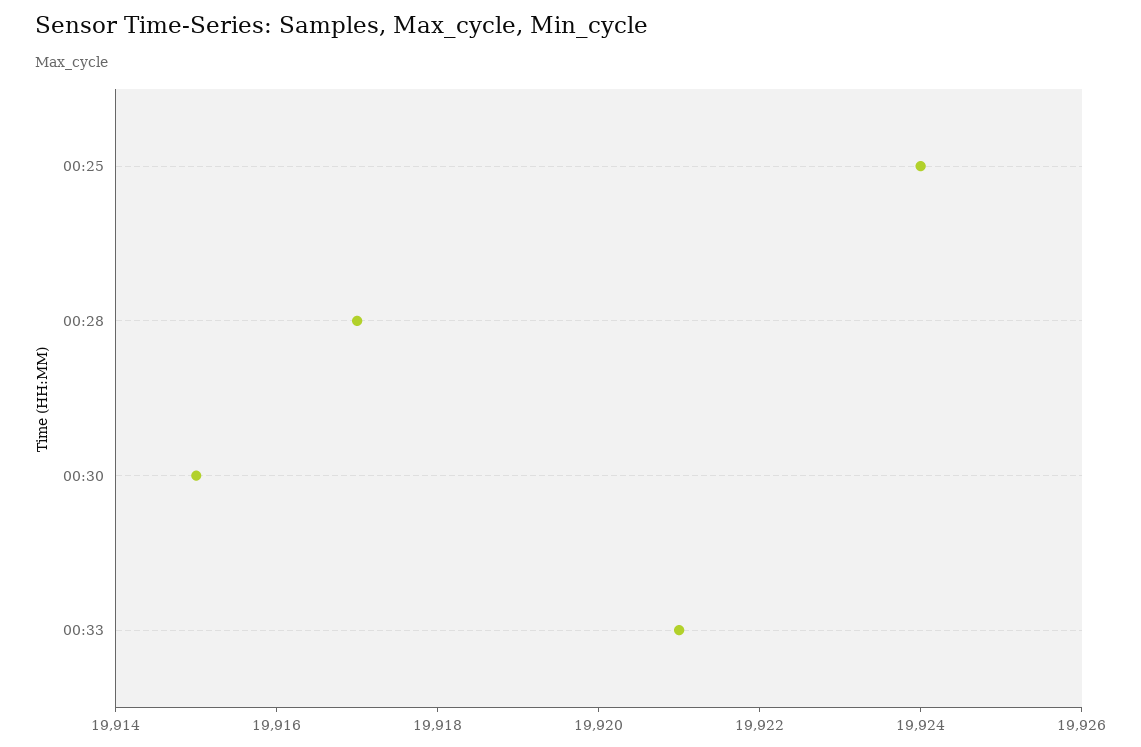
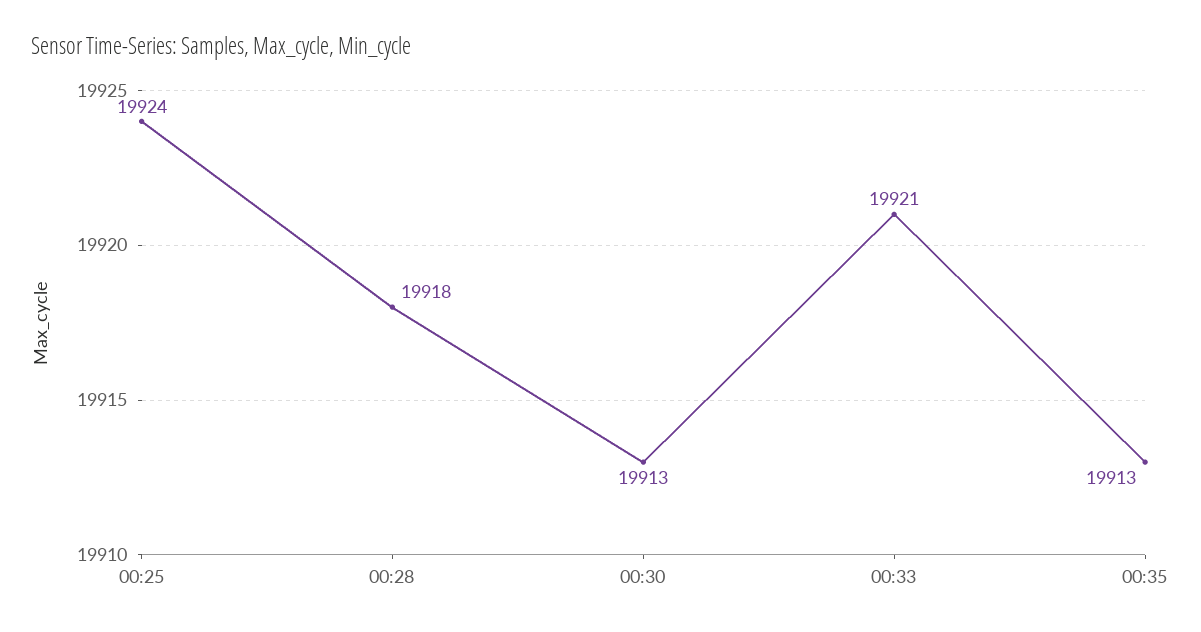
00:28: 19917 -> 19918
00:30: 19915 -> 19913
00:35: none -> 19913

